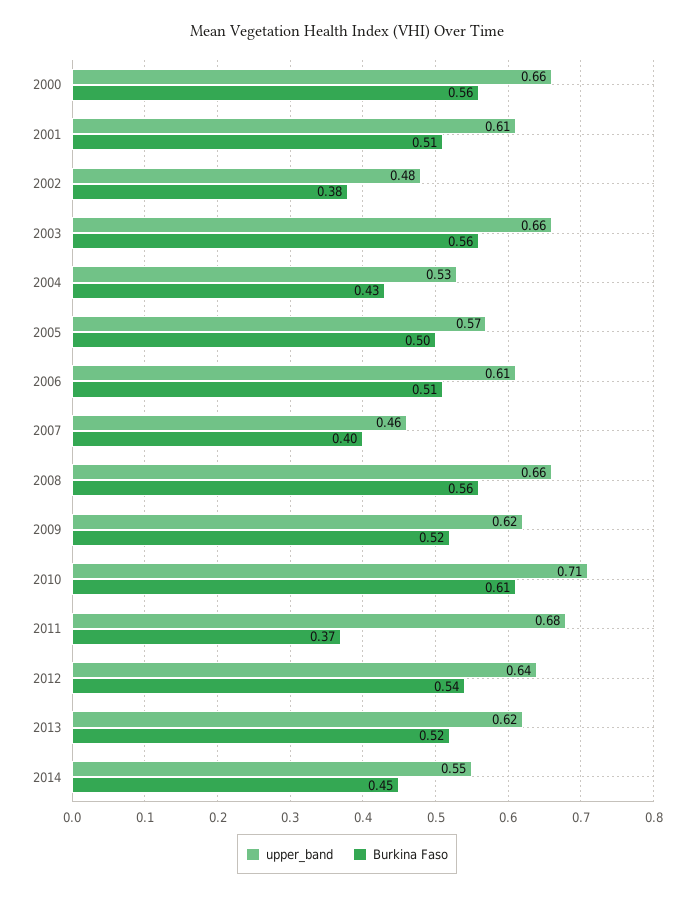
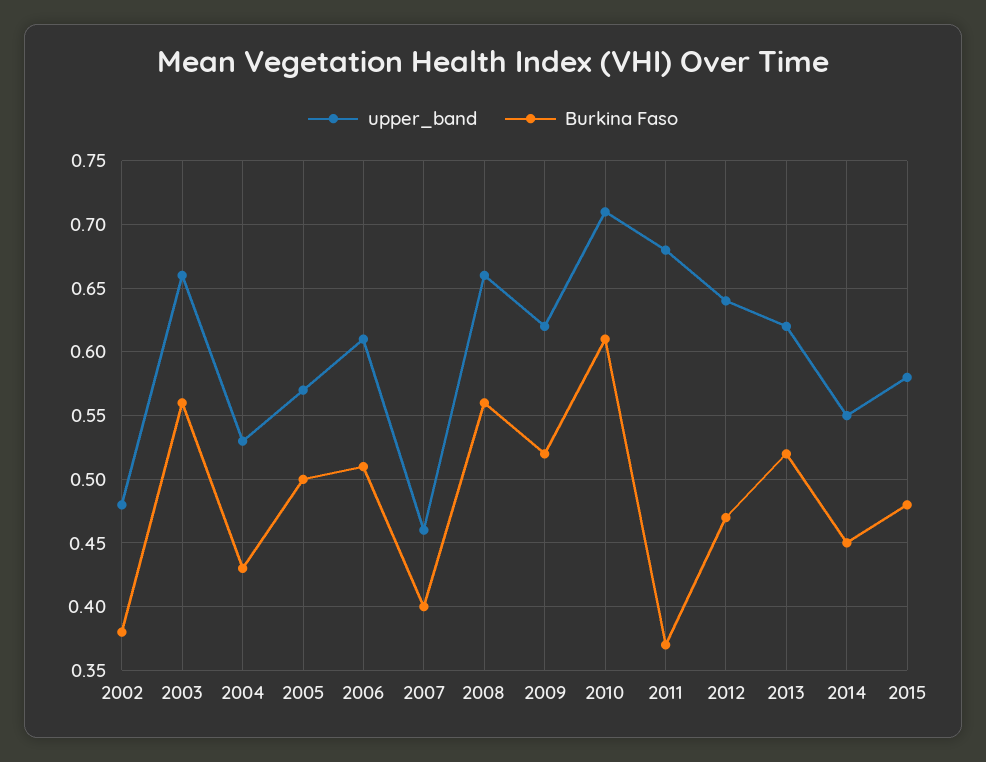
upper_band, 2000: 0.66 -> none
Burkina Faso, 2000: 0.56 -> none
upper_band, 2001: 0.61 -> none
Burkina Faso, 2001: 0.51 -> none
Burkina Faso, 2012: 0.54 -> 0.47
upper_band, 2015: none -> 0.58
Burkina Faso, 2015: none -> 0.48

